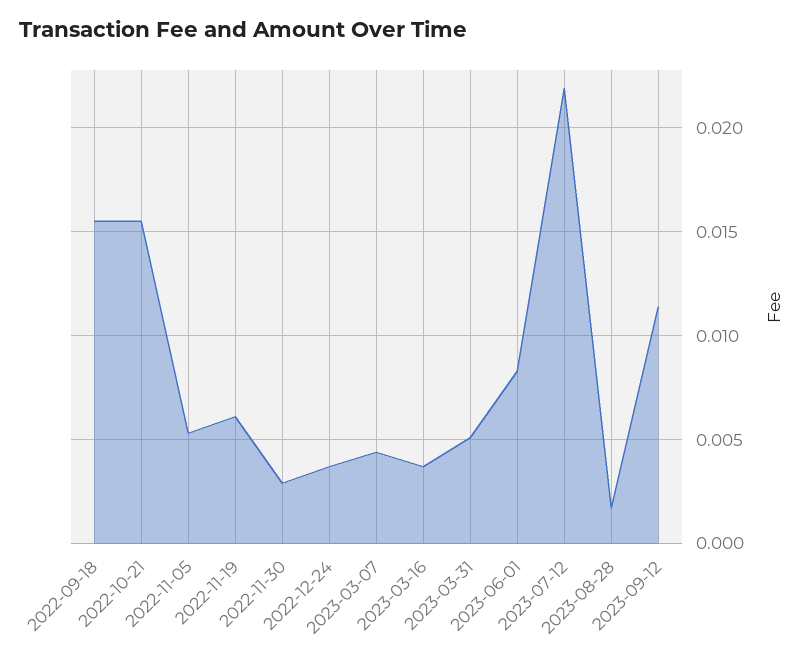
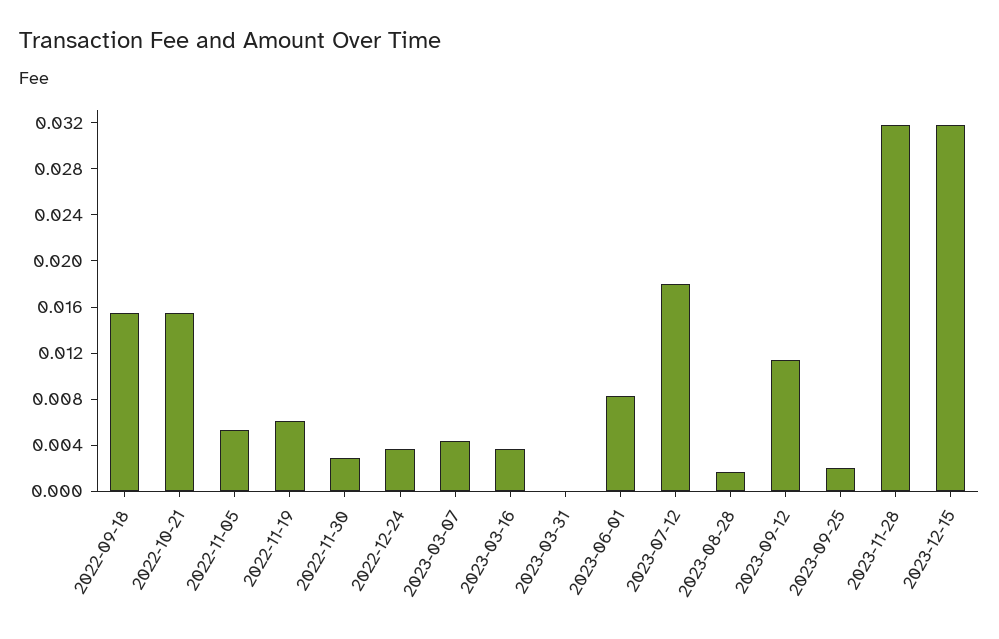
2023-03-31: 0.005 -> 0
2023-07-12: 0.022 -> 0.018
2023-09-25: none -> 0.002
2023-11-28: none -> 0.032
2023-12-15: none -> 0.032

